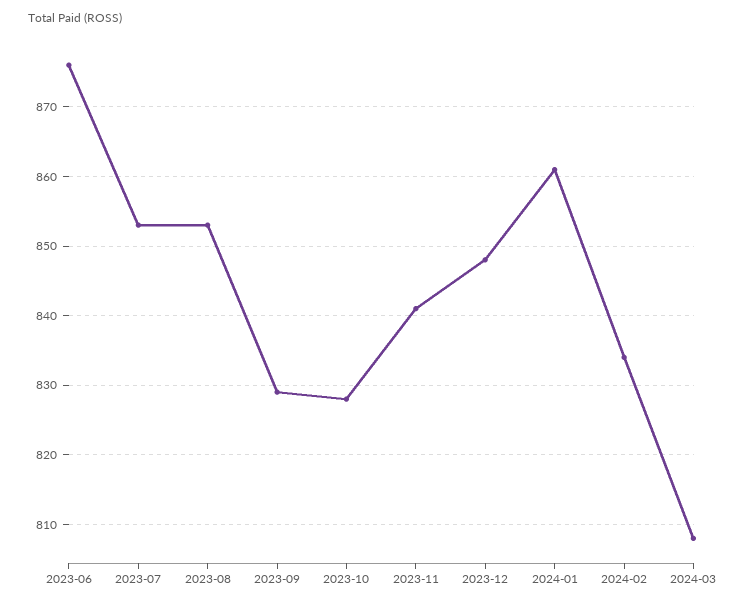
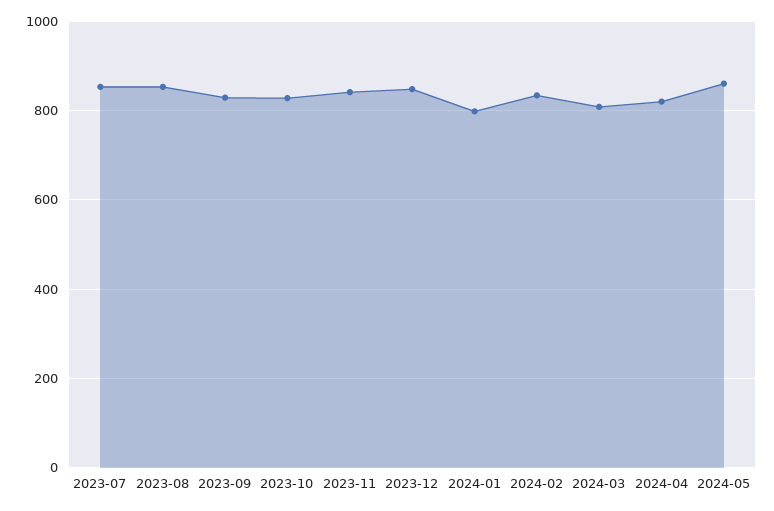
2023-06: 876 -> none
2024-01: 861 -> 800
2024-04: none -> 820
2024-05: none -> 860

